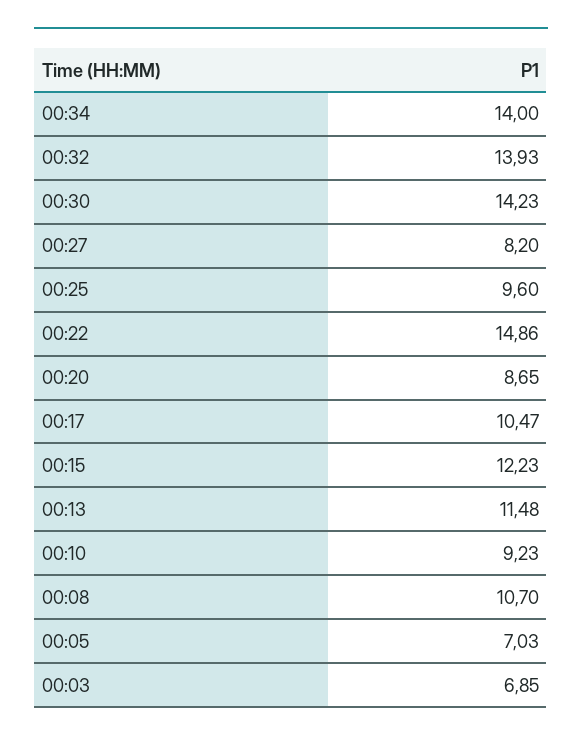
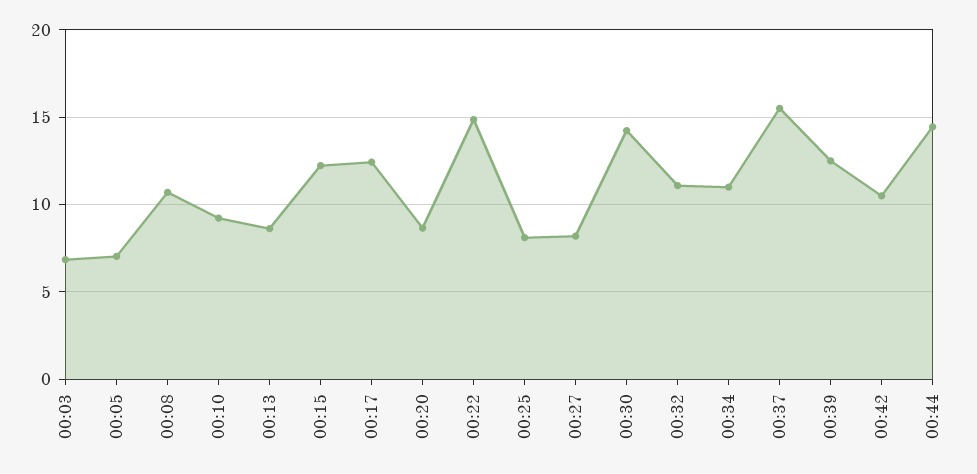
00:34: 14 -> 11
00:32: 13.93 -> 11
00:25: 9.6 -> 8
00:17: 10.47 -> 12.5
00:13: 11.48 -> 8.5
00:37: none -> 15.5
00:39: none -> 12.5
00:42: none -> 10.5
00:44: none -> 14.5

